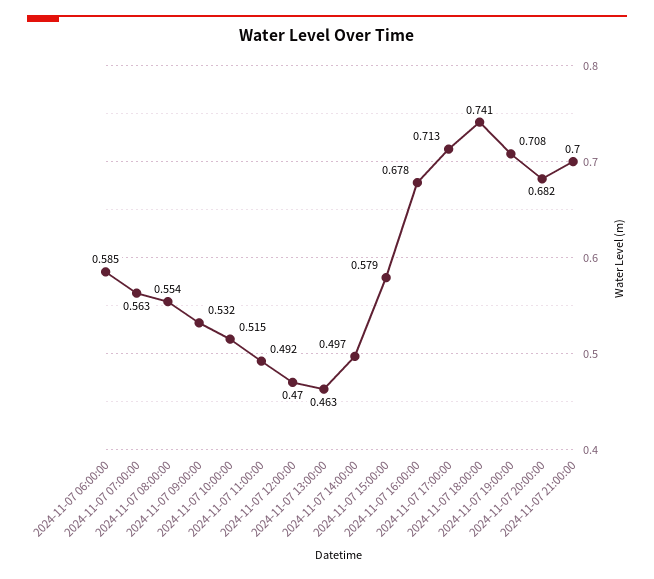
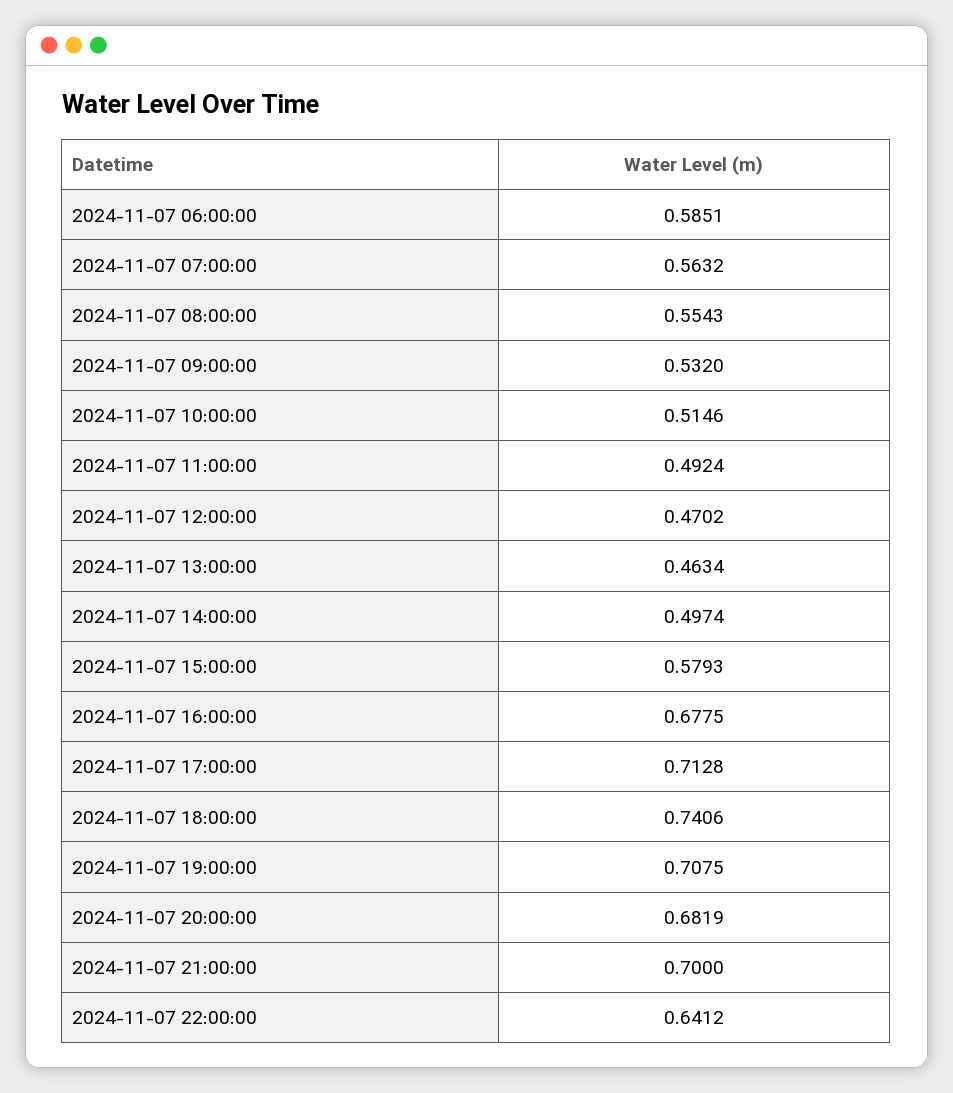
2024-11-07 22:00:00: none -> 0.6412

